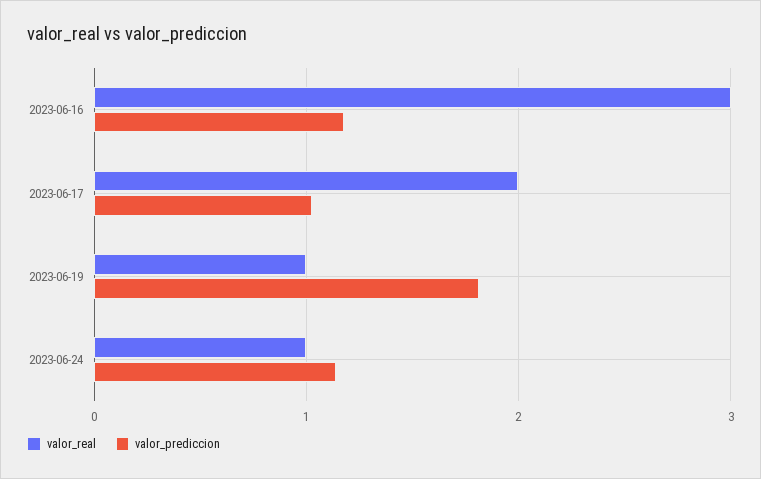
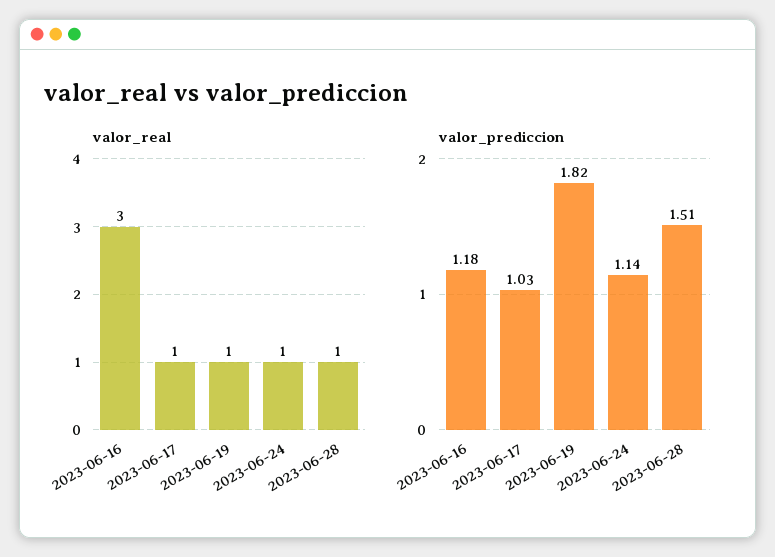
valor_real, 2023-06-17: 2 -> 1
valor_real, 2023-06-28: none -> 1
valor_prediccion, 2023-06-28: none -> 1.51

